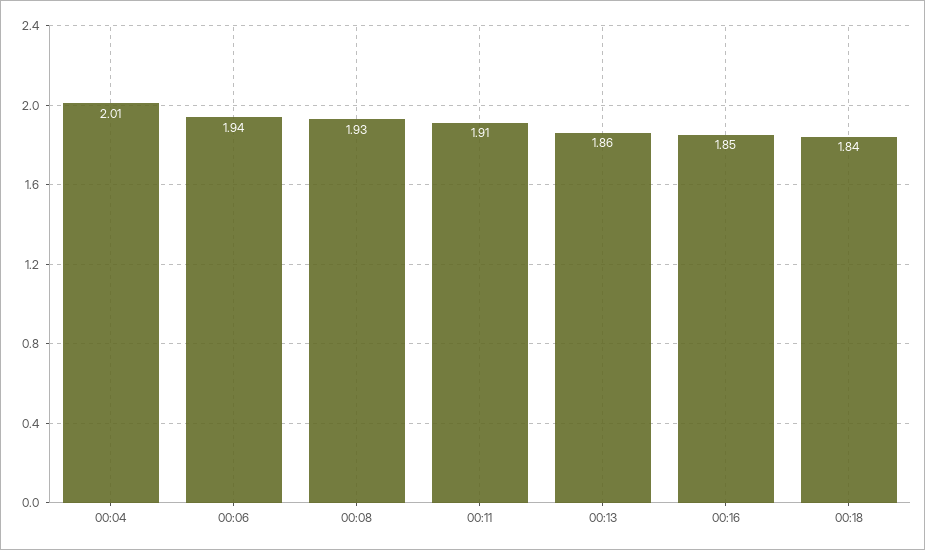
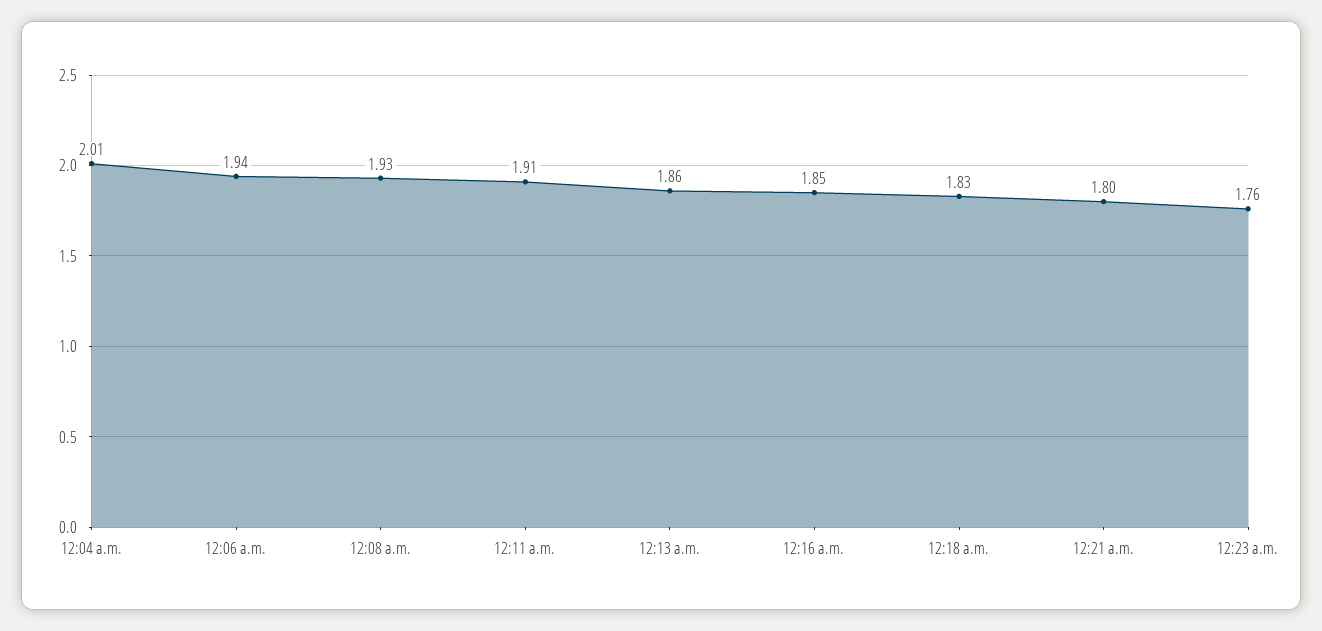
00:18: 1.84 -> 1.83
12:21 a.m.: none -> 1.8
12:23 a.m.: none -> 1.76

